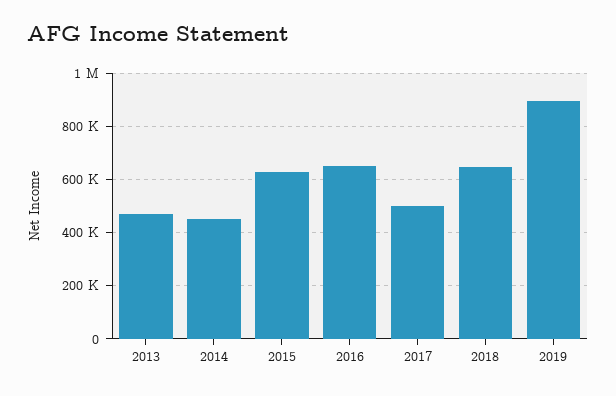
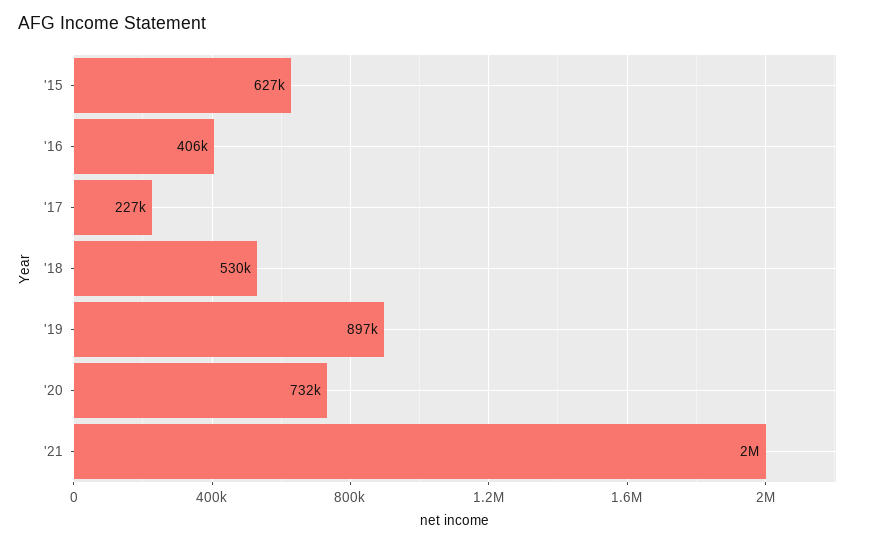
2013: 475000 -> none
2014: 450000 -> none
2016: 650000 -> 406000
2017: 500000 -> 227000
2018: 650000 -> 530000
'20: none -> 732000
'21: none -> 2000000

